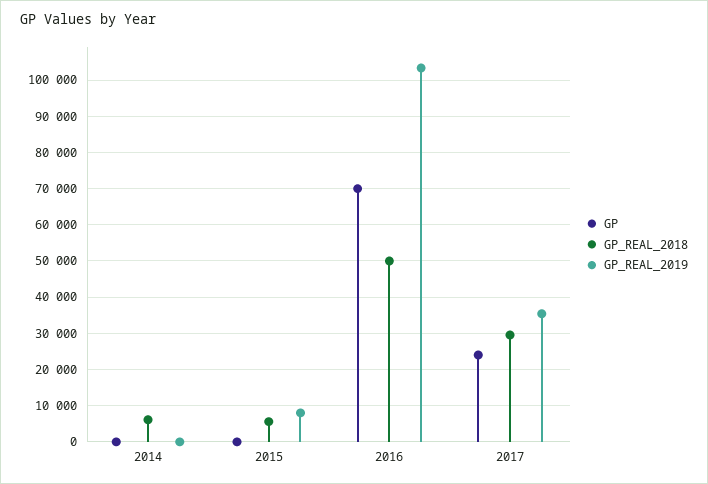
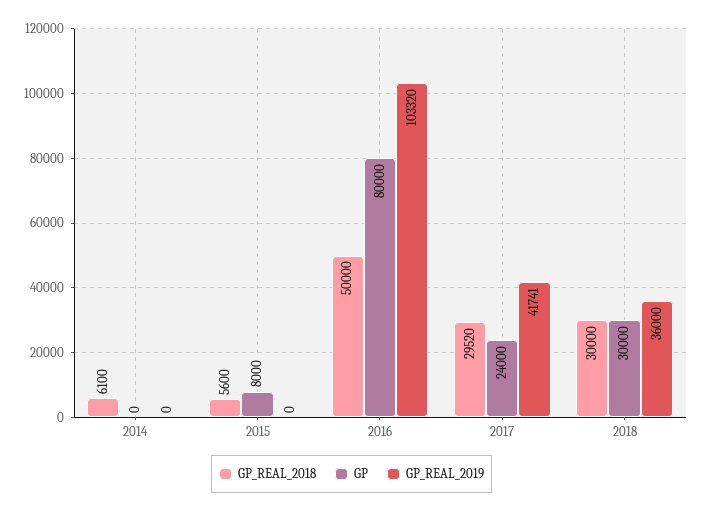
GP, 2015: 0 -> 8000
GP_REAL_2019, 2015: 8000 -> 0
GP, 2016: 70000 -> 80000
GP_REAL_2019, 2017: 36000 -> 41741
GP_REAL_2018, 2018: none -> 30000
GP, 2018: none -> 30000
GP_REAL_2019, 2018: none -> 36000

